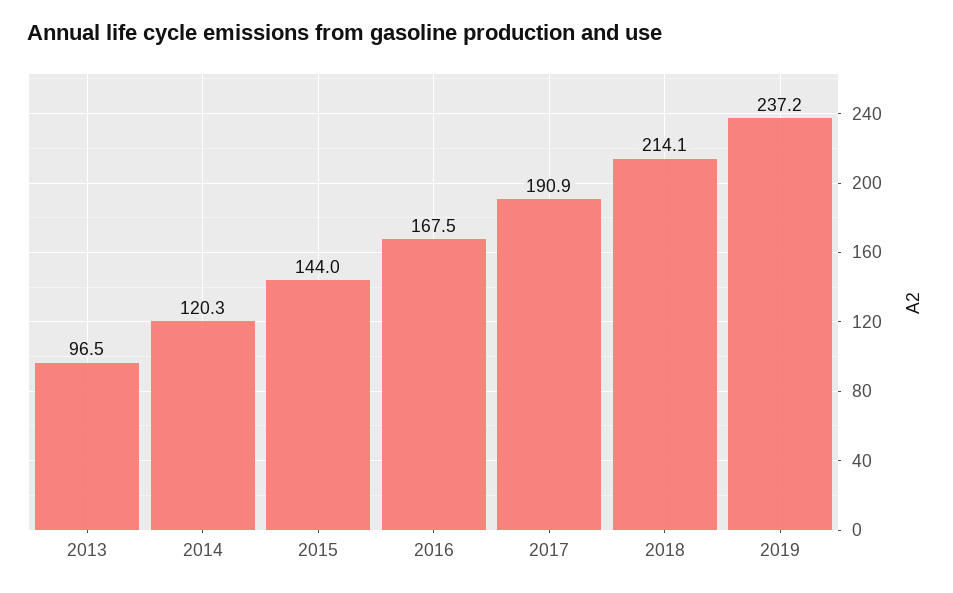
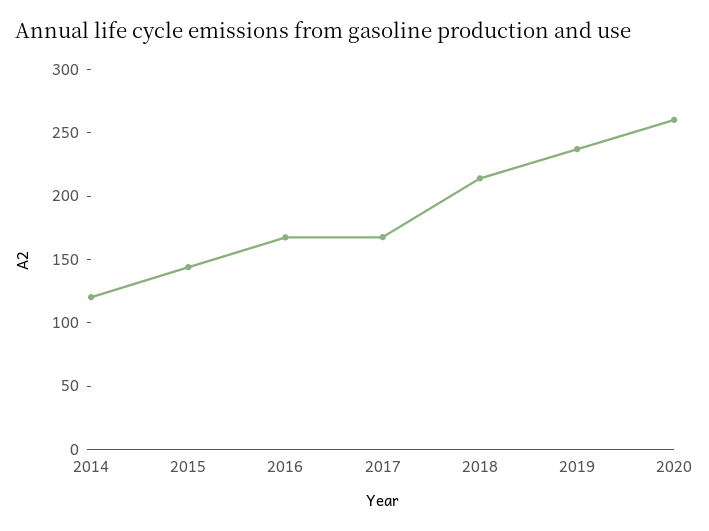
2013: 96.5 -> none
2017: 190.9 -> 170
2020: none -> 260

